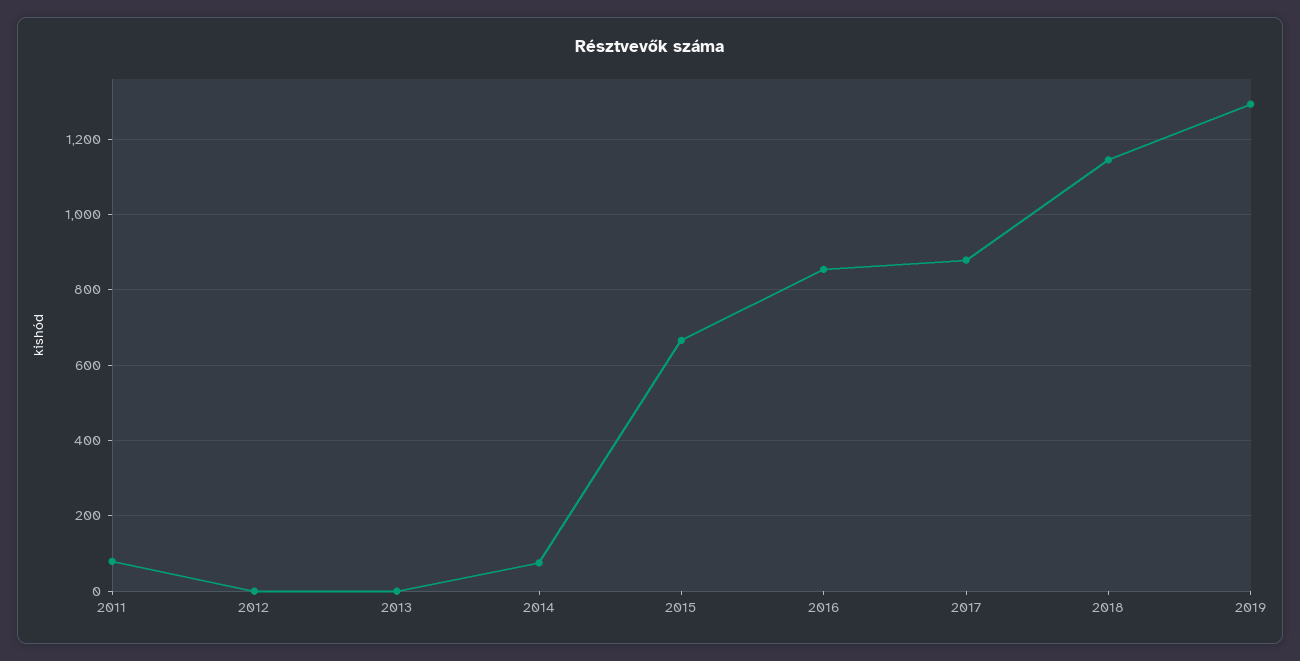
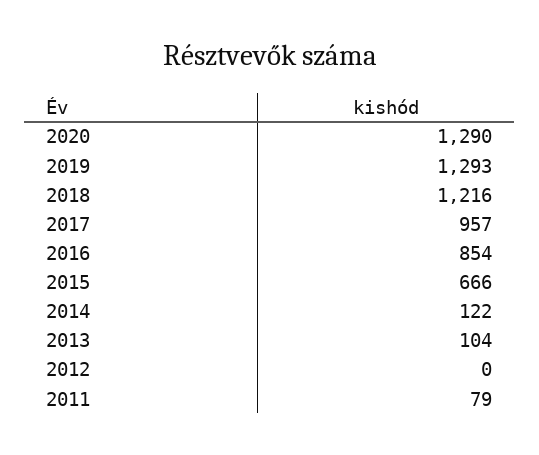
2013: 0 -> 104
2014: 80 -> 122
2017: 880 -> 957
2018: 1140 -> 1216
2020: none -> 1290

